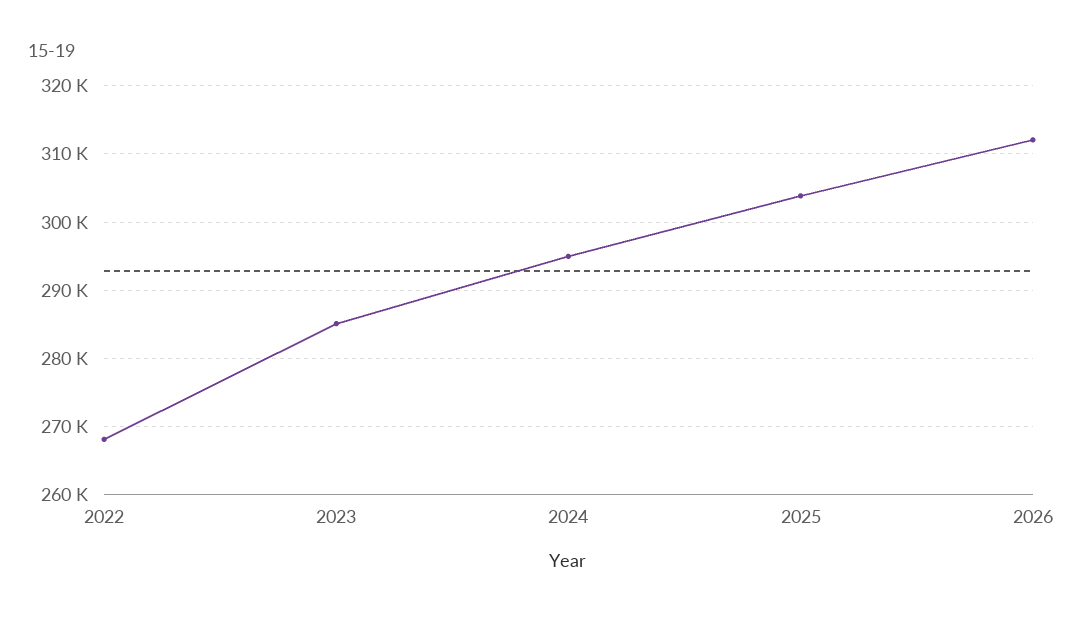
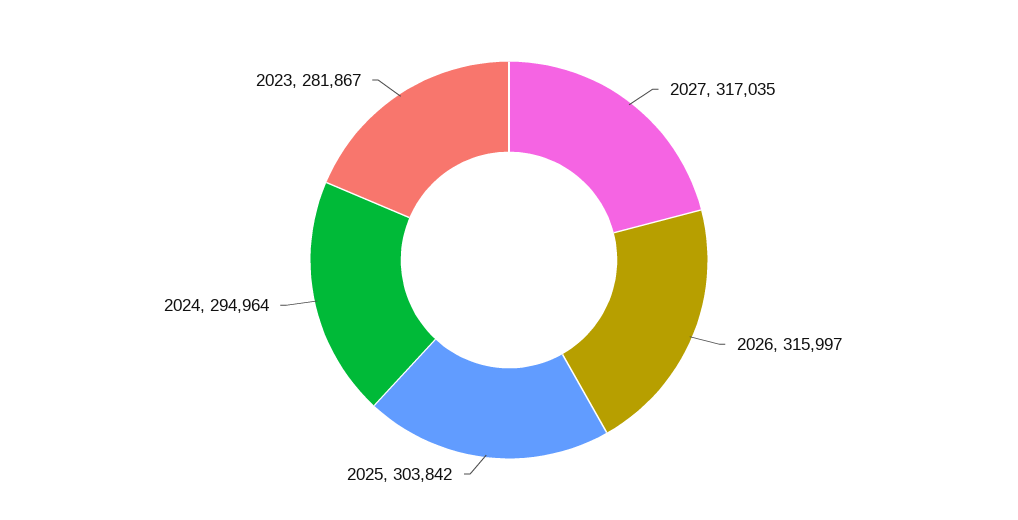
2022: 268000 -> none
2023: 285000 -> 281867
2026: 312000 -> 315997
2027: none -> 317035

